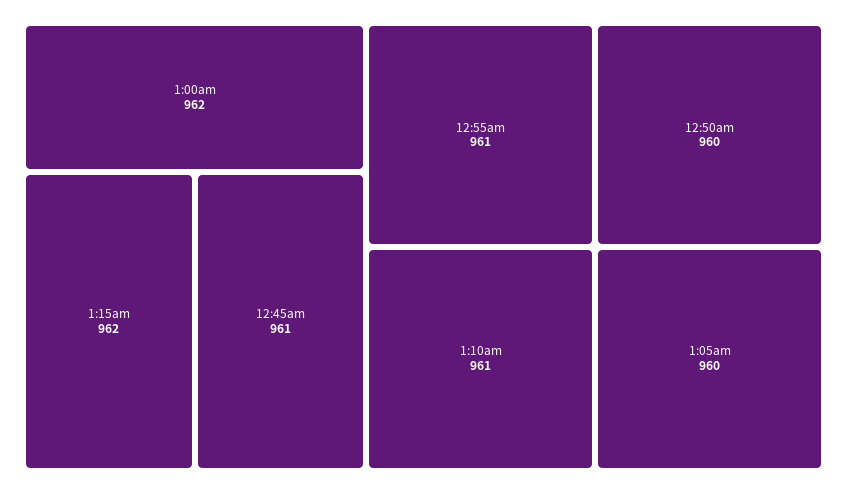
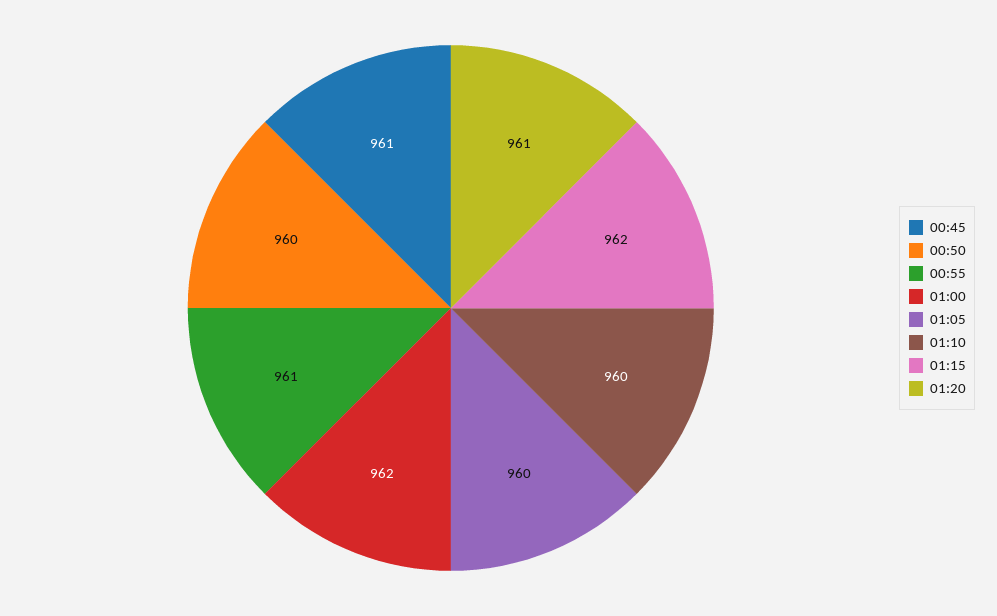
1:10am: 961 -> 960
01:20: none -> 961

